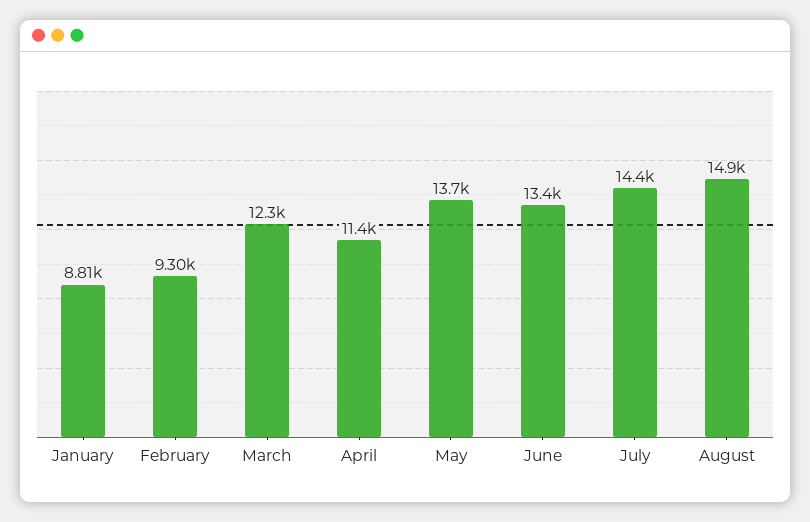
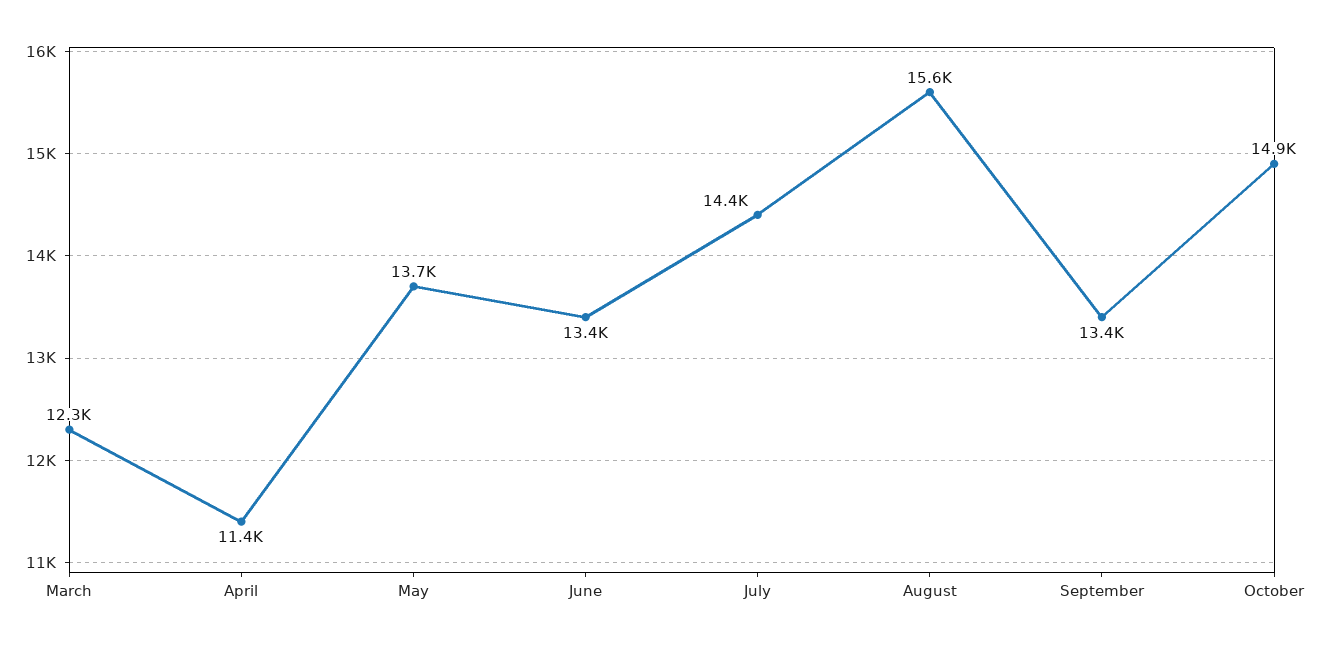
January: 8810 -> none
February: 9300 -> none
August: 14900 -> 15600
September: none -> 13400
October: none -> 14900

